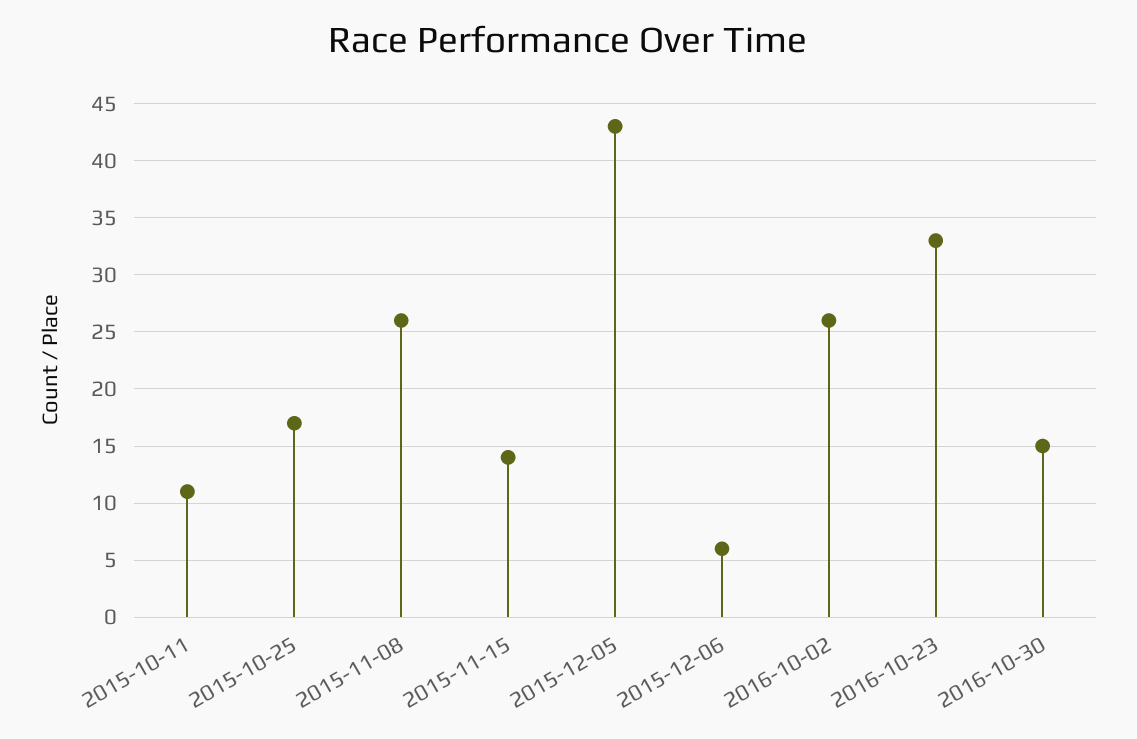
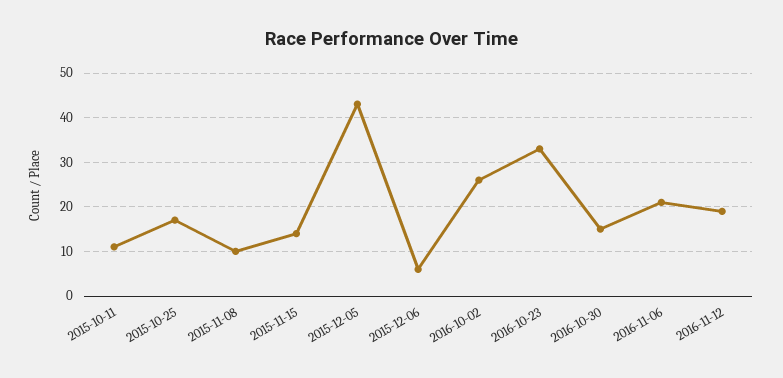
2015-11-08: 26 -> 10
2016-11-06: none -> 20
2016-11-12: none -> 20

